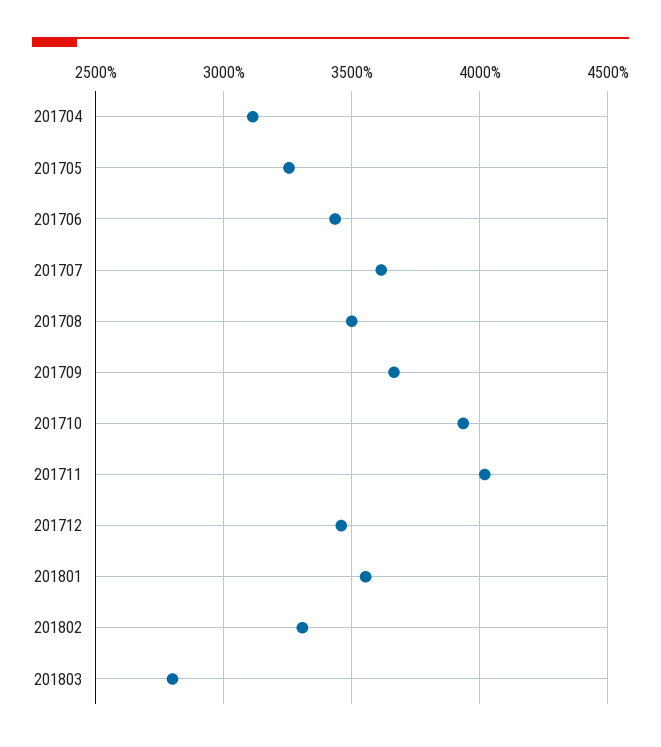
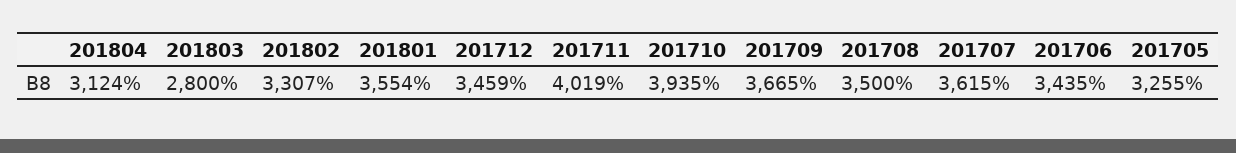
201704: 3100 -> none
201804: none -> 3124

